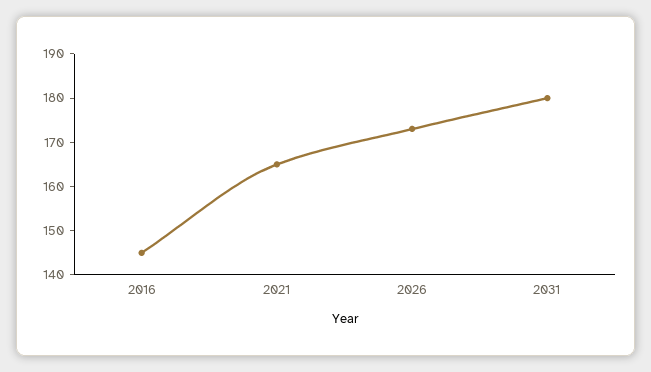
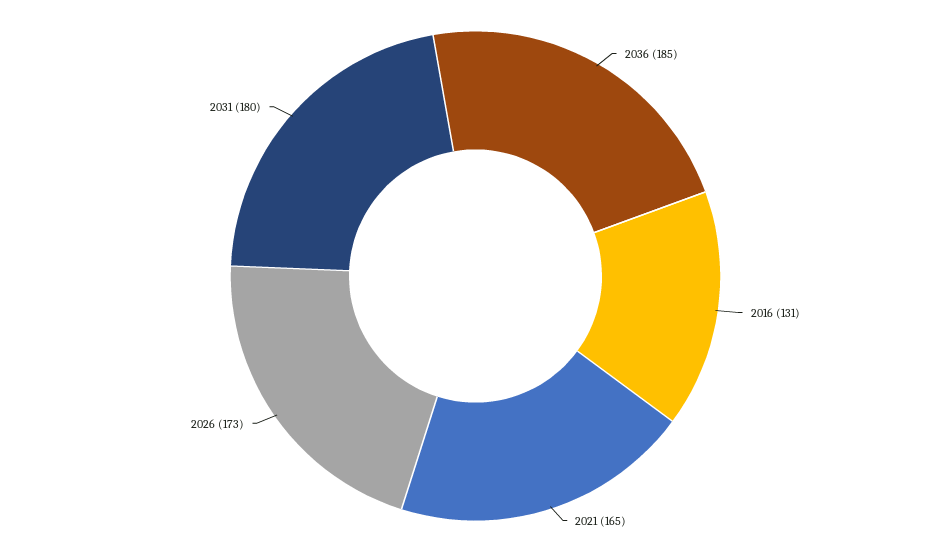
2016: 145 -> 131
2036: none -> 185

